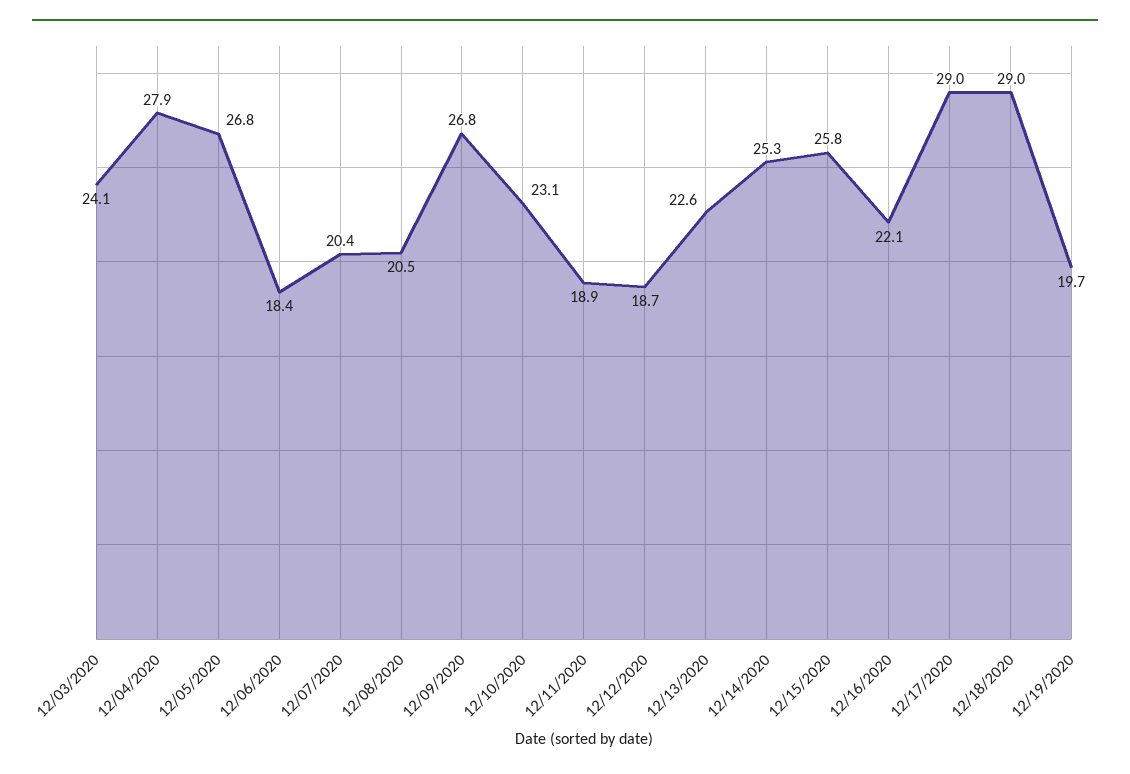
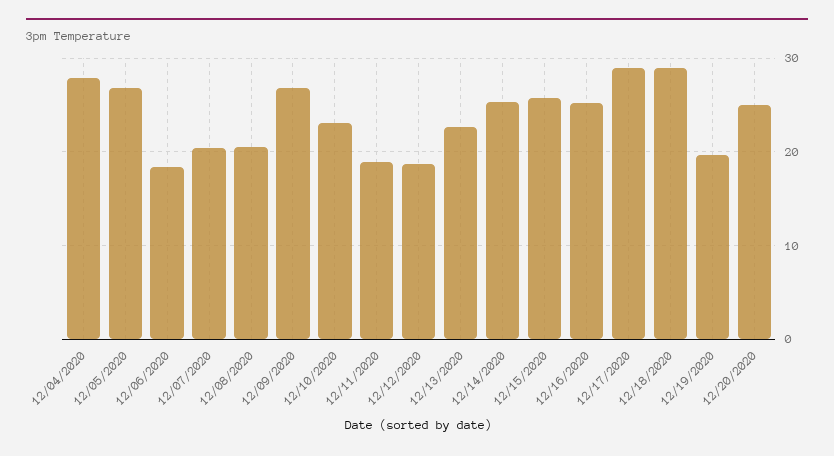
12/03/2020: 24.1 -> none
12/16/2020: 22.1 -> 25
12/20/2020: none -> 25

